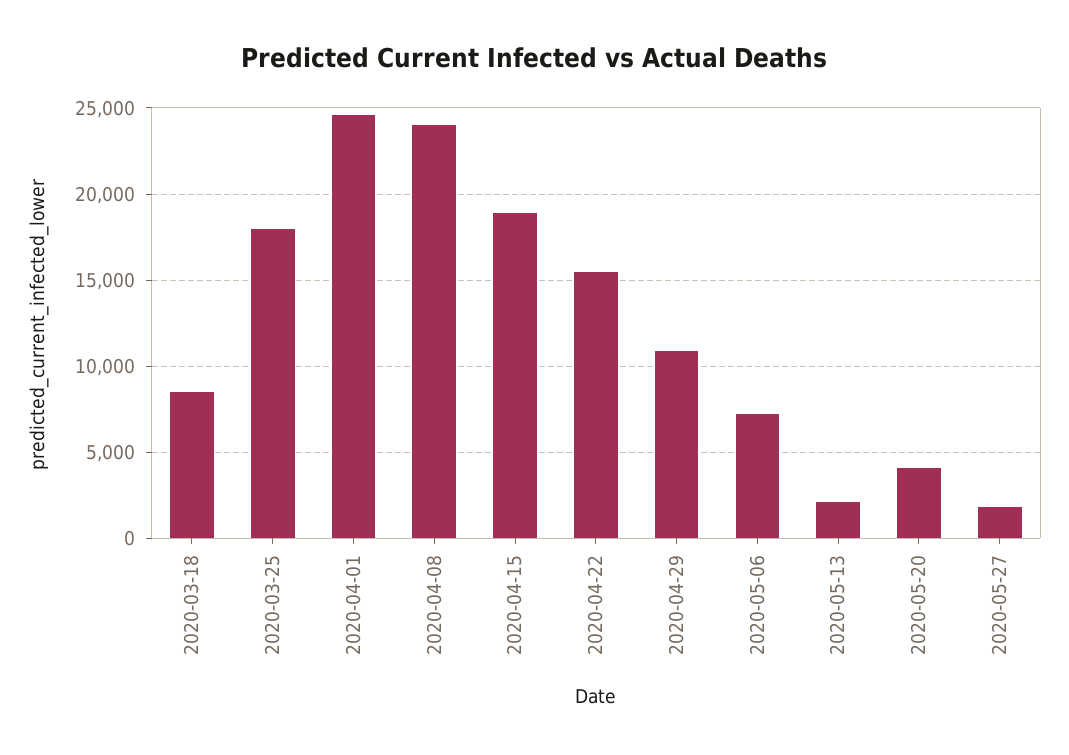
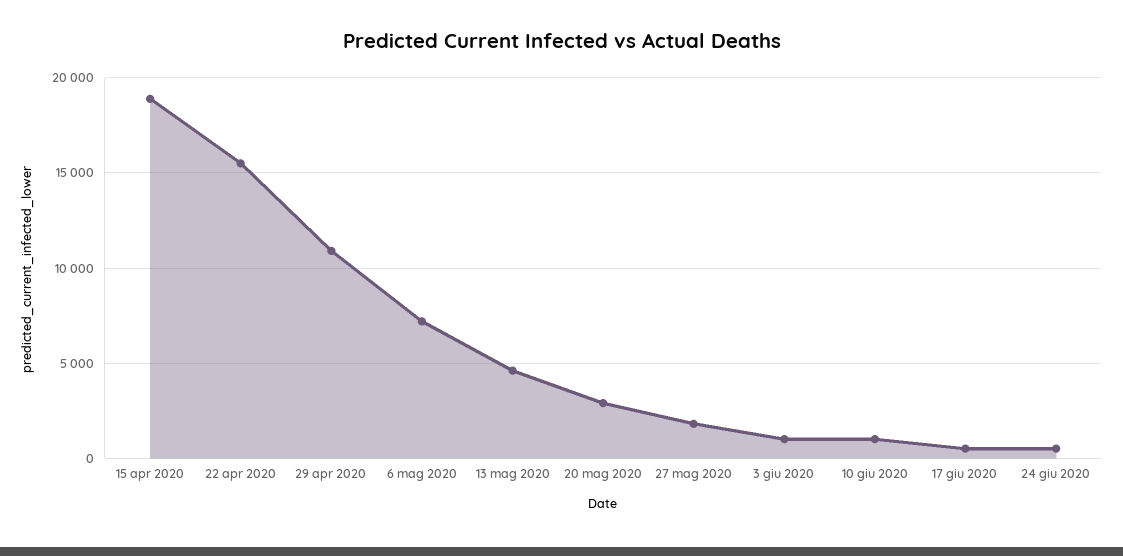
2020-03-18: 8500 -> none
2020-03-25: 18000 -> none
2020-04-01: 24500 -> none
2020-04-08: 24000 -> none
2020-05-13: 2000 -> 4500
2020-05-20: 4000 -> 3000
3 giu 2020: none -> 1000
10 giu 2020: none -> 1000
17 giu 2020: none -> 500
24 giu 2020: none -> 500

